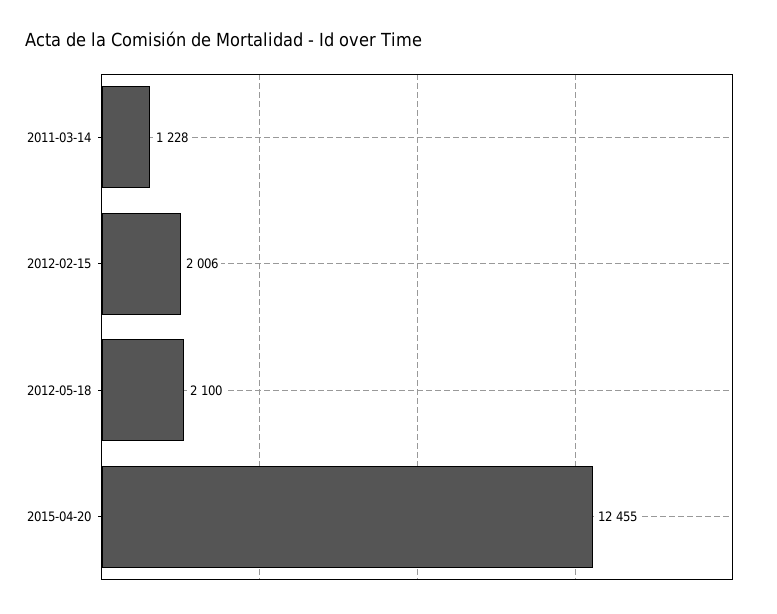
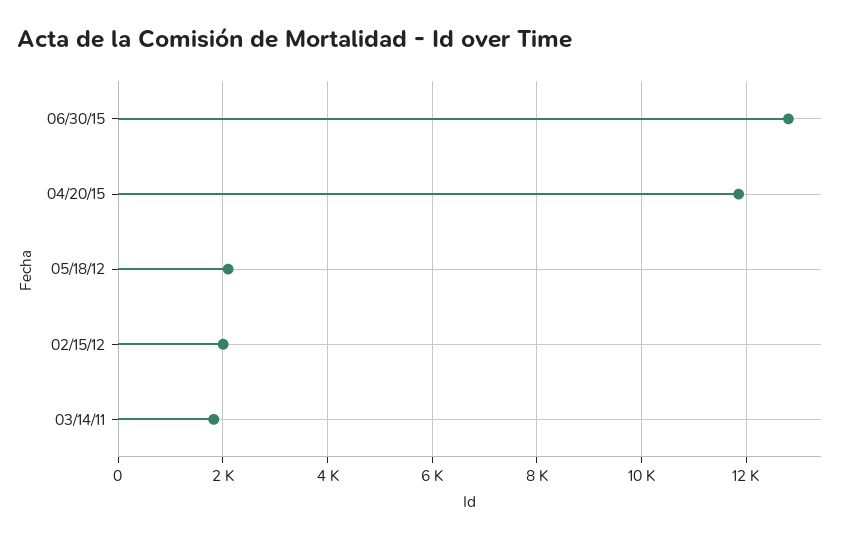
2011-03-14: 1228 -> 1800
2015-04-20: 12455 -> 11800
06/30/15: none -> 12800

